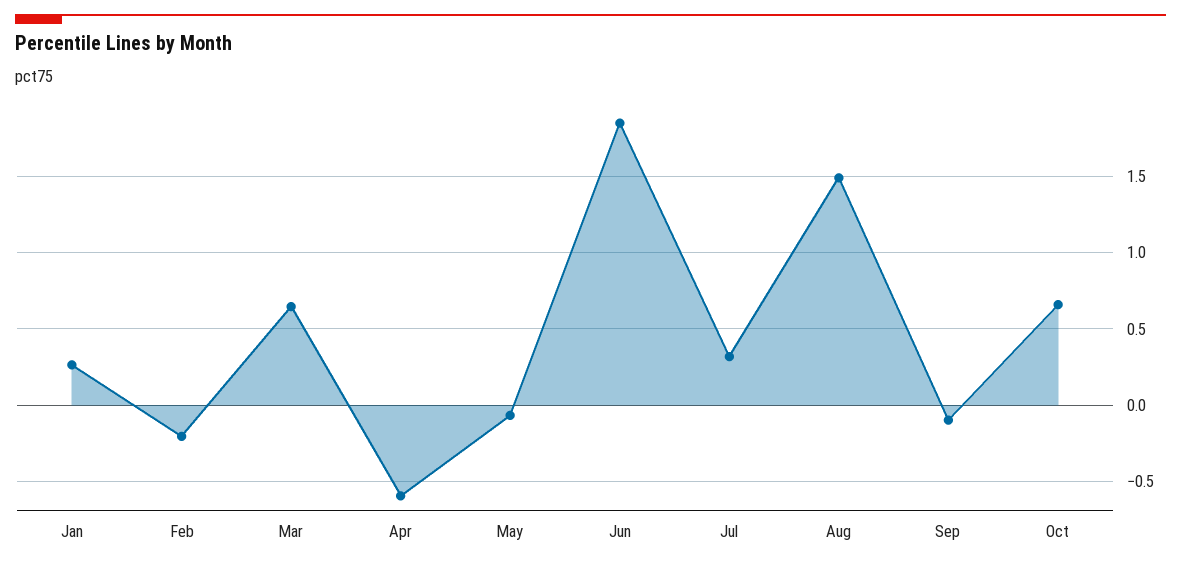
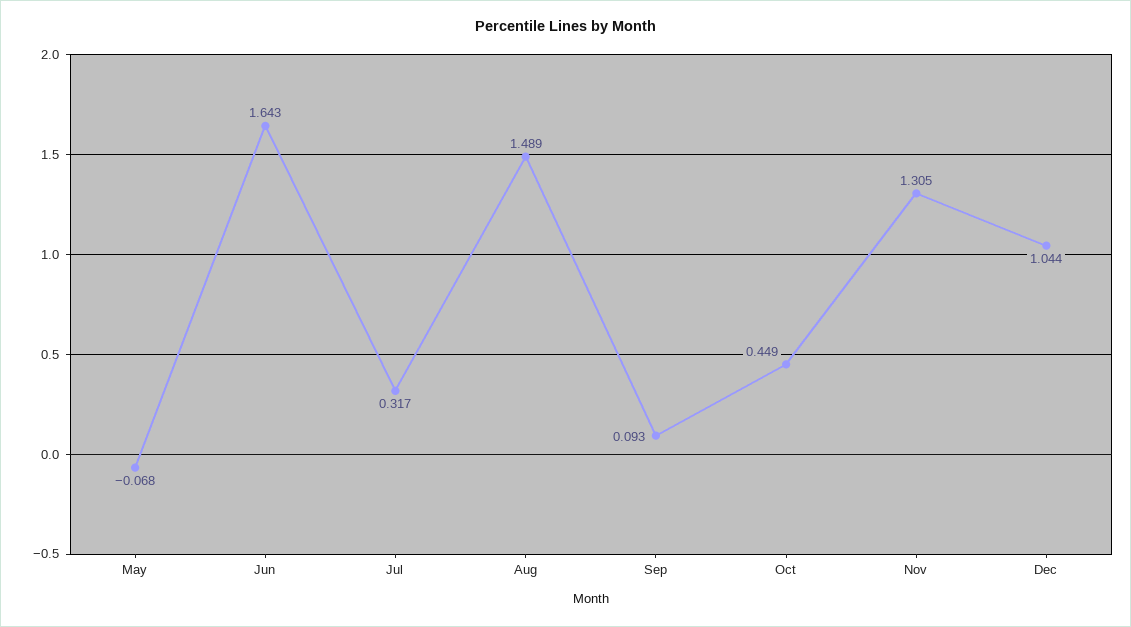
Jan: 0.25 -> none
Feb: -0.2 -> none
Mar: 0.65 -> none
Apr: -0.6 -> none
Jun: 1.85 -> 1.643
Sep: -0.1 -> 0.093
Oct: 0.65 -> 0.449
Nov: none -> 1.305
Dec: none -> 1.044

